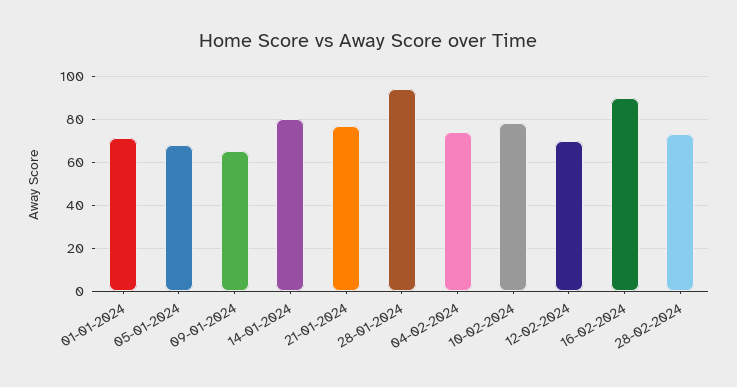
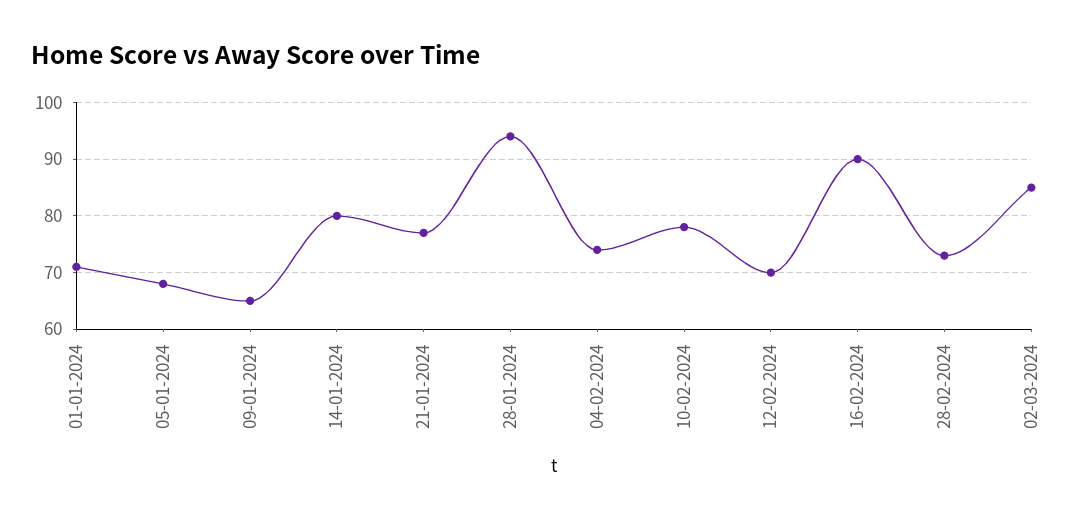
02-03-2024: none -> 85

